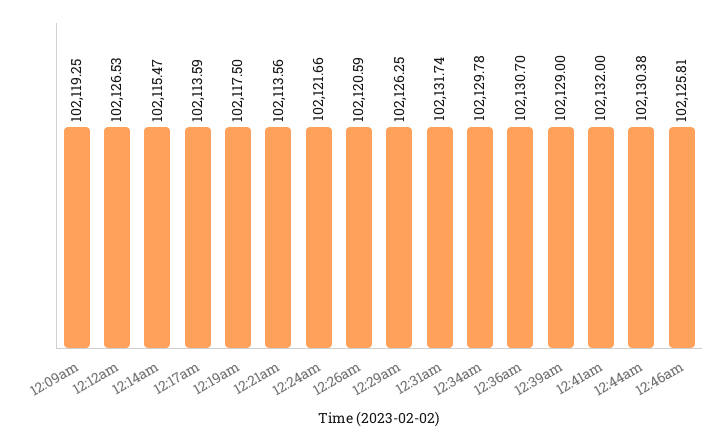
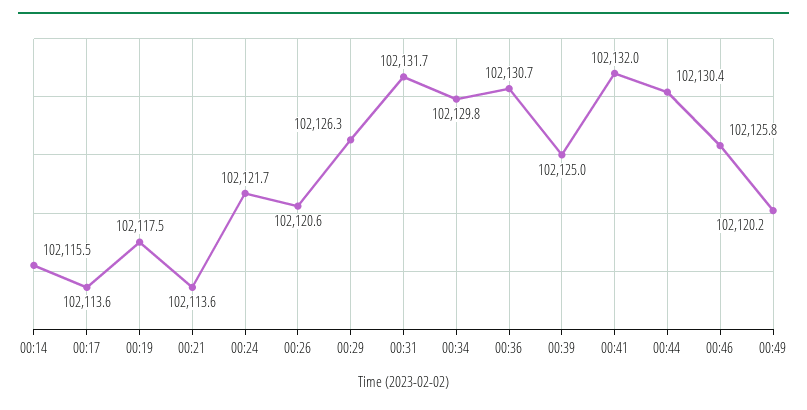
12:09am: 102119.25 -> none
12:12am: 102126.53 -> none
12:39am: 102129 -> 102125
00:49: none -> 102120.2

